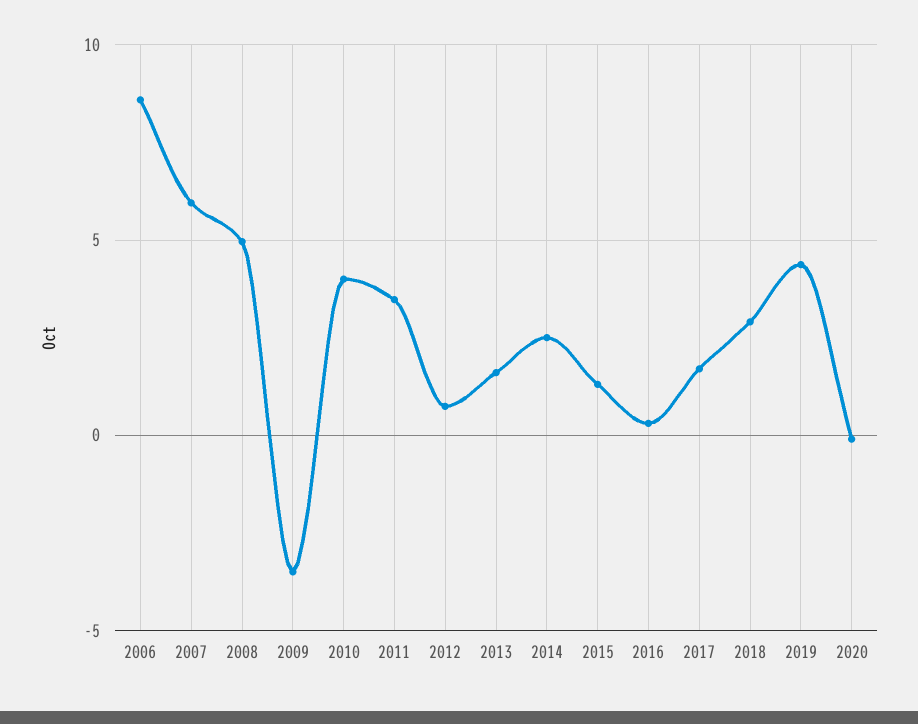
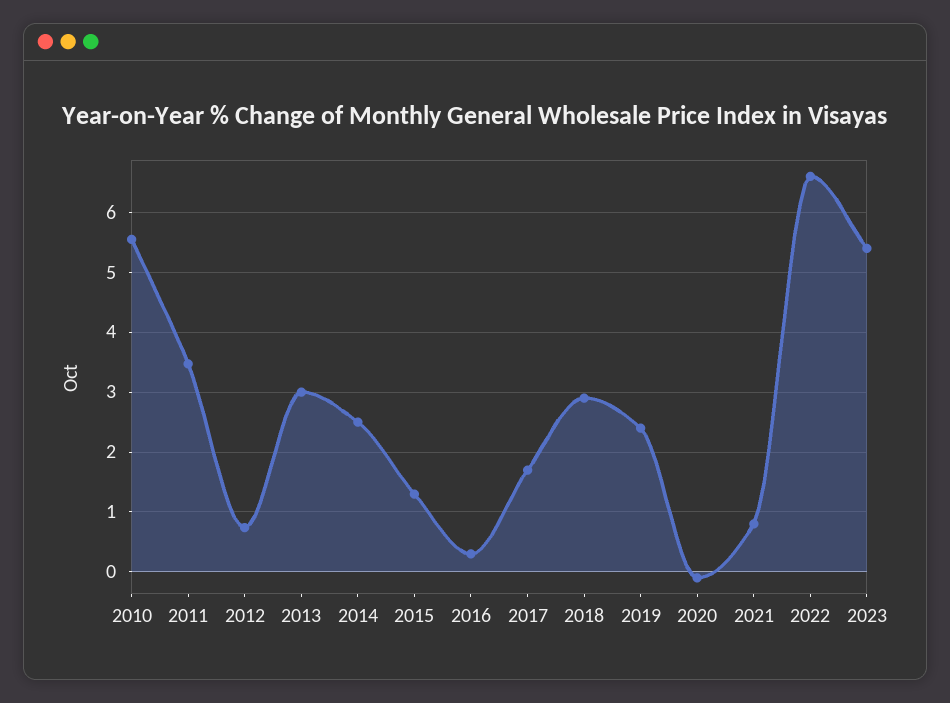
2006: 8.5 -> none
2007: 6 -> none
2008: 5 -> none
2009: -3.5 -> none
2010: 4 -> 5.6
2013: 1.5 -> 3
2019: 4.5 -> 2.4
2021: none -> 0.8
2022: none -> 6.6
2023: none -> 5.4

